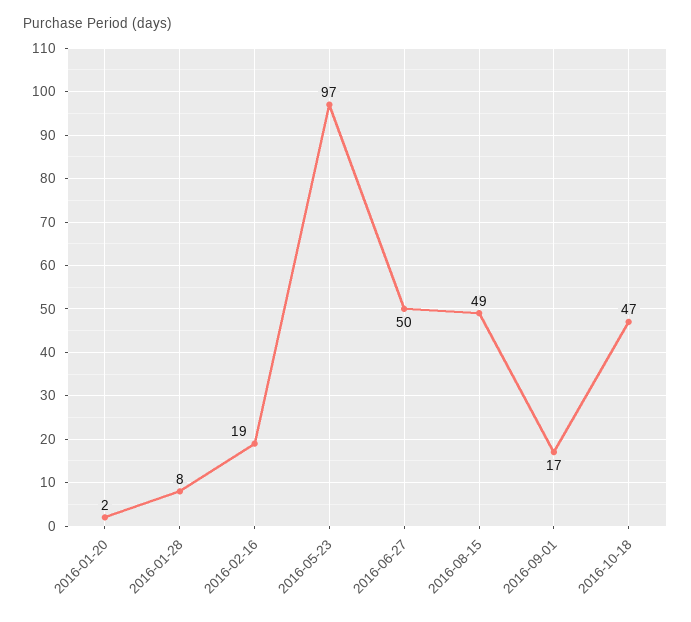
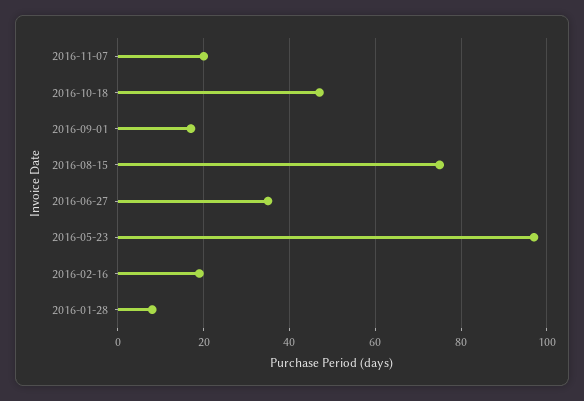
2016-01-20: 2 -> none
2016-06-27: 50 -> 35
2016-08-15: 49 -> 75
2016-11-07: none -> 20

